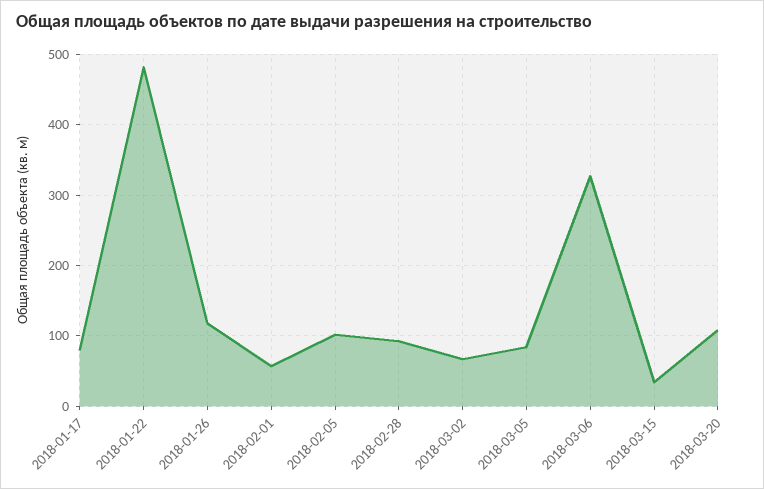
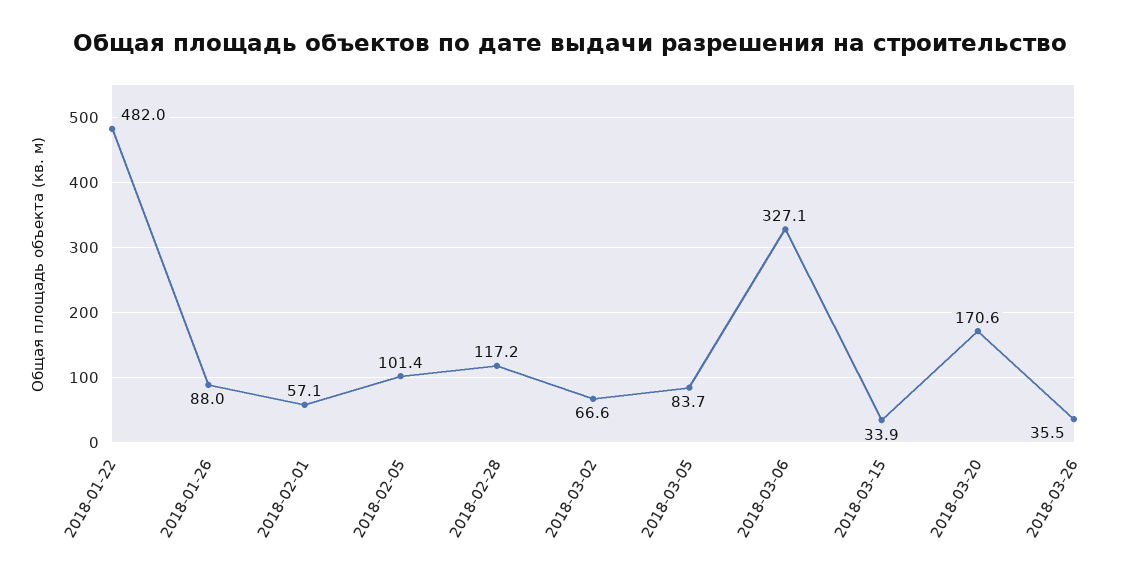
2018-01-17: 80 -> none
2018-01-26: 120 -> 88
2018-02-28: 90 -> 117.2
2018-03-20: 110 -> 170.6
2018-03-26: none -> 35.5

